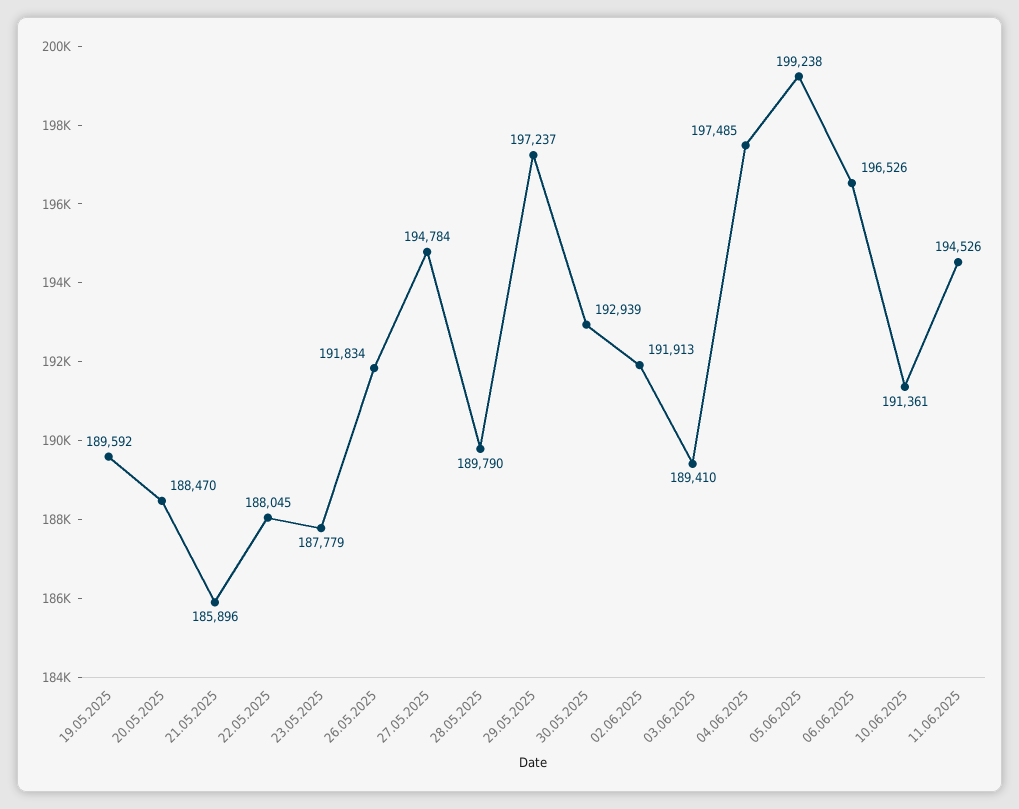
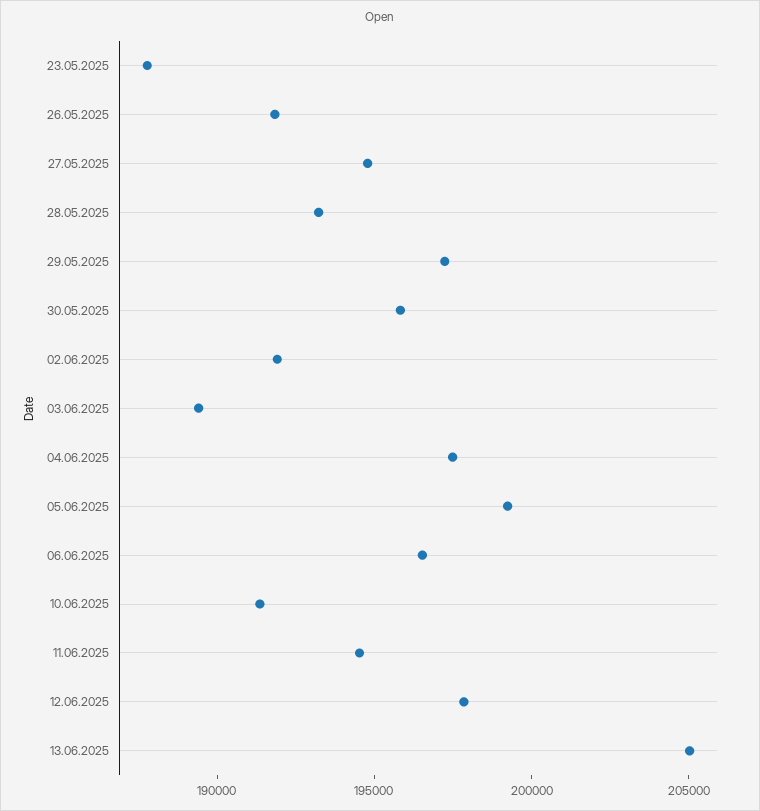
19.05.2025: 189592 -> none
20.05.2025: 188470 -> none
21.05.2025: 185896 -> none
22.05.2025: 188045 -> none
28.05.2025: 189790 -> 193000
30.05.2025: 192939 -> 196000
12.06.2025: none -> 198000
13.06.2025: none -> 205000

